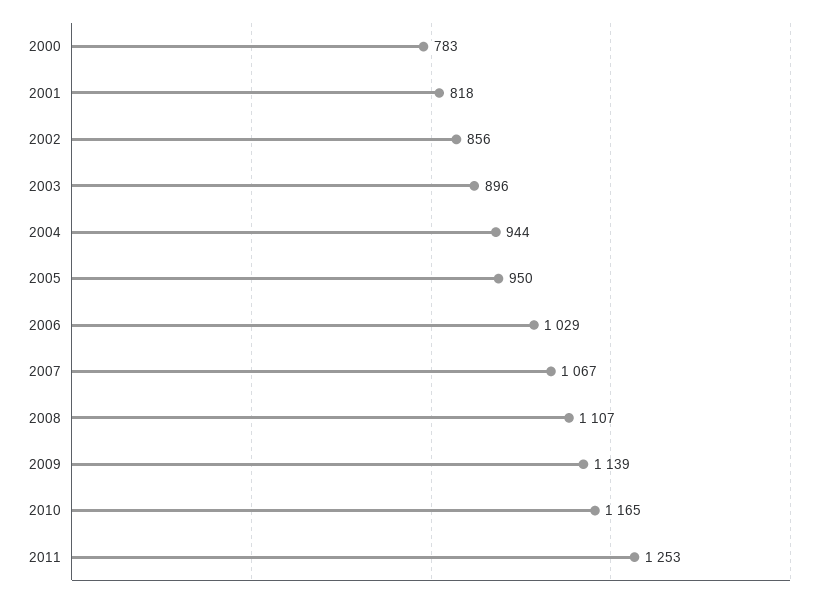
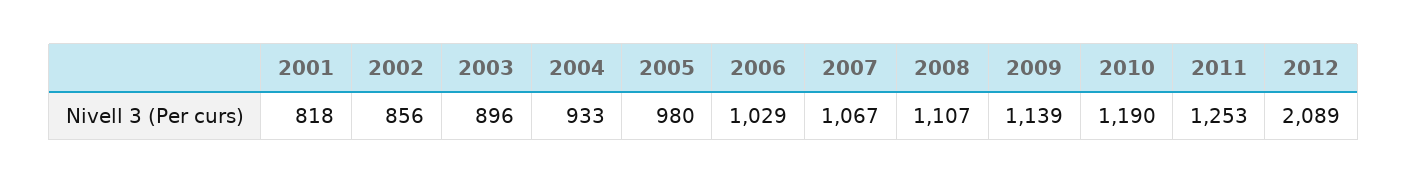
2000: 783 -> none
2004: 944 -> 933
2005: 950 -> 980
2010: 1165 -> 1190
2012: none -> 2089

